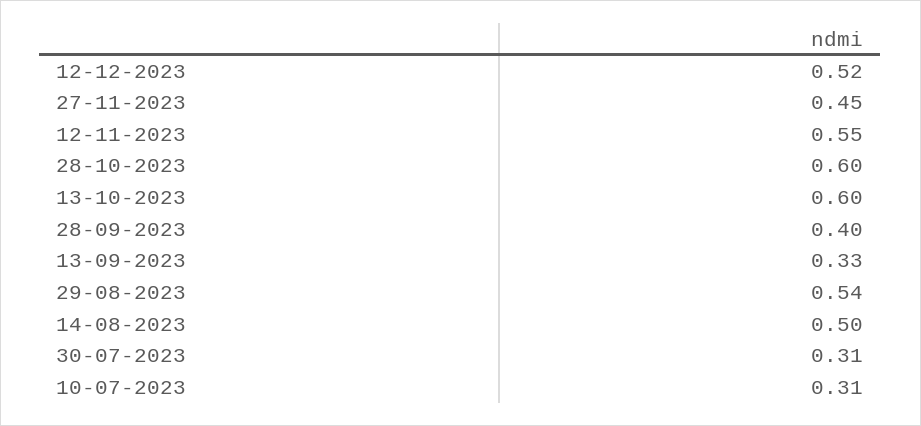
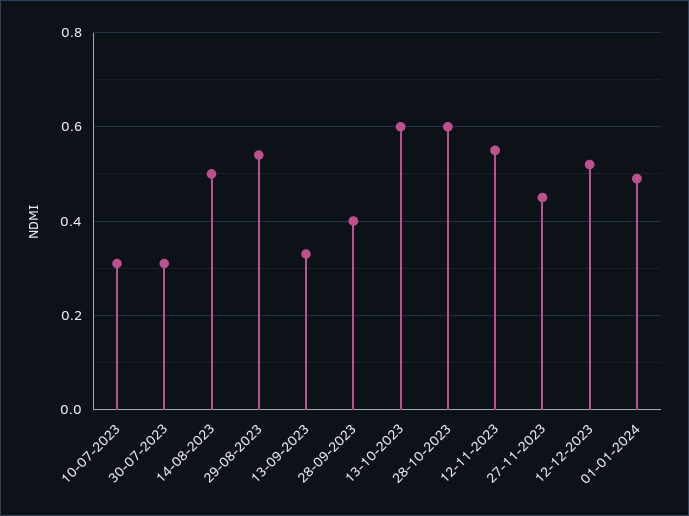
01-01-2024: none -> 0.5

